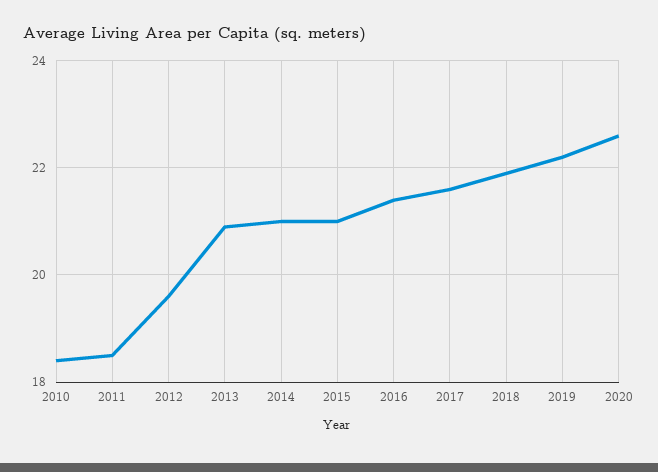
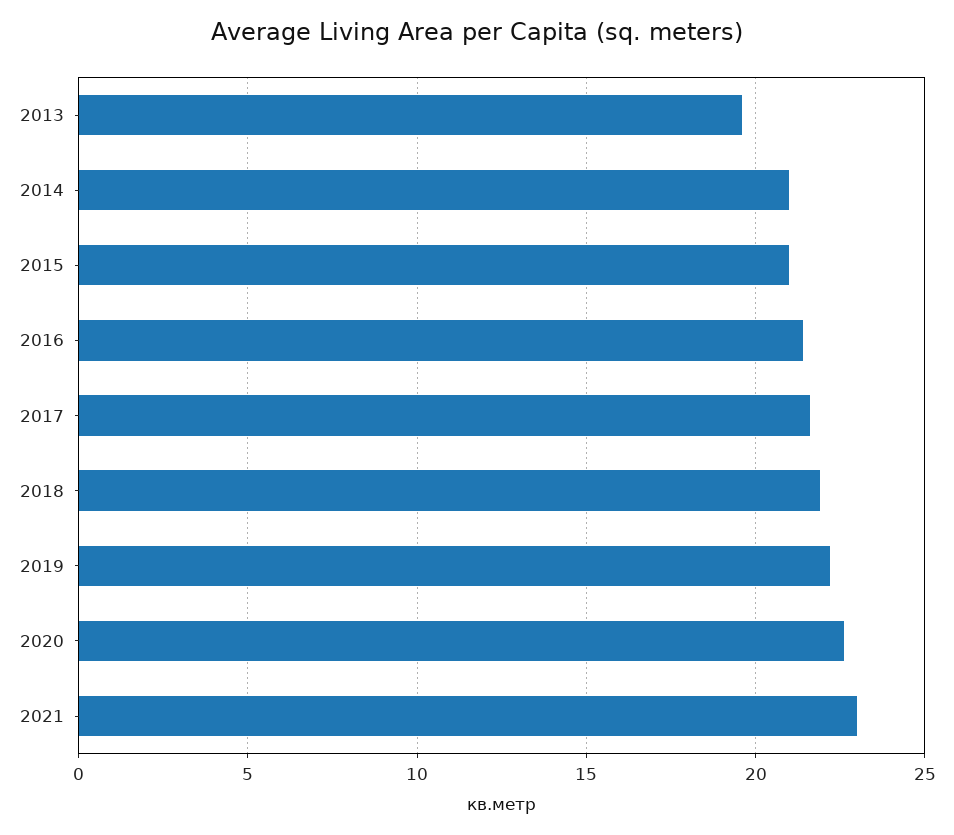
2010: 18.5 -> none
2011: 18.5 -> none
2012: 19.5 -> none
2013: 21 -> 19.5
2021: none -> 23

